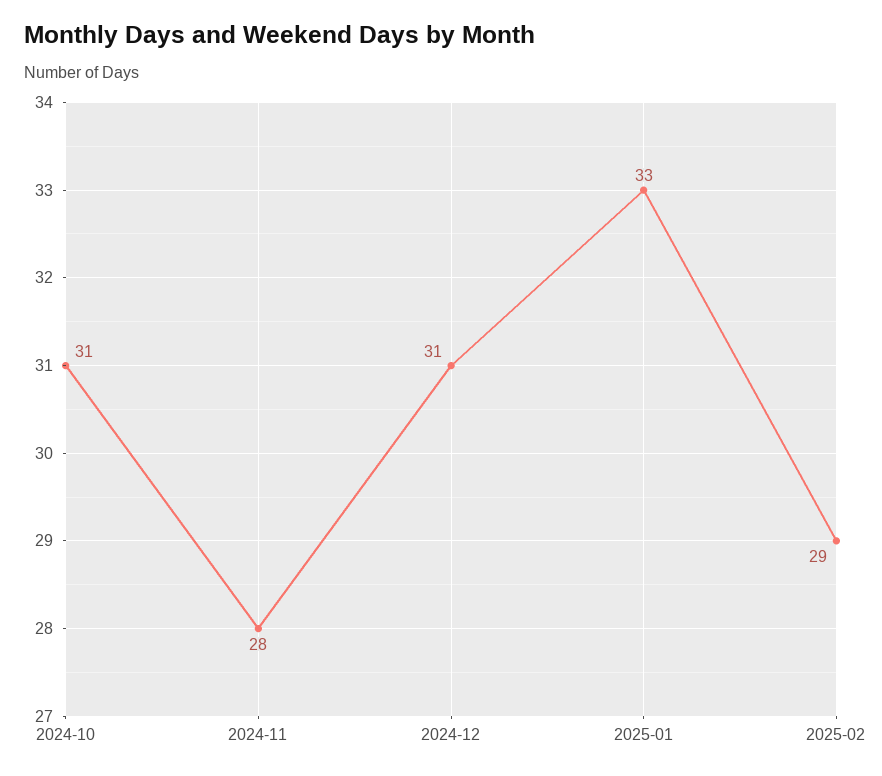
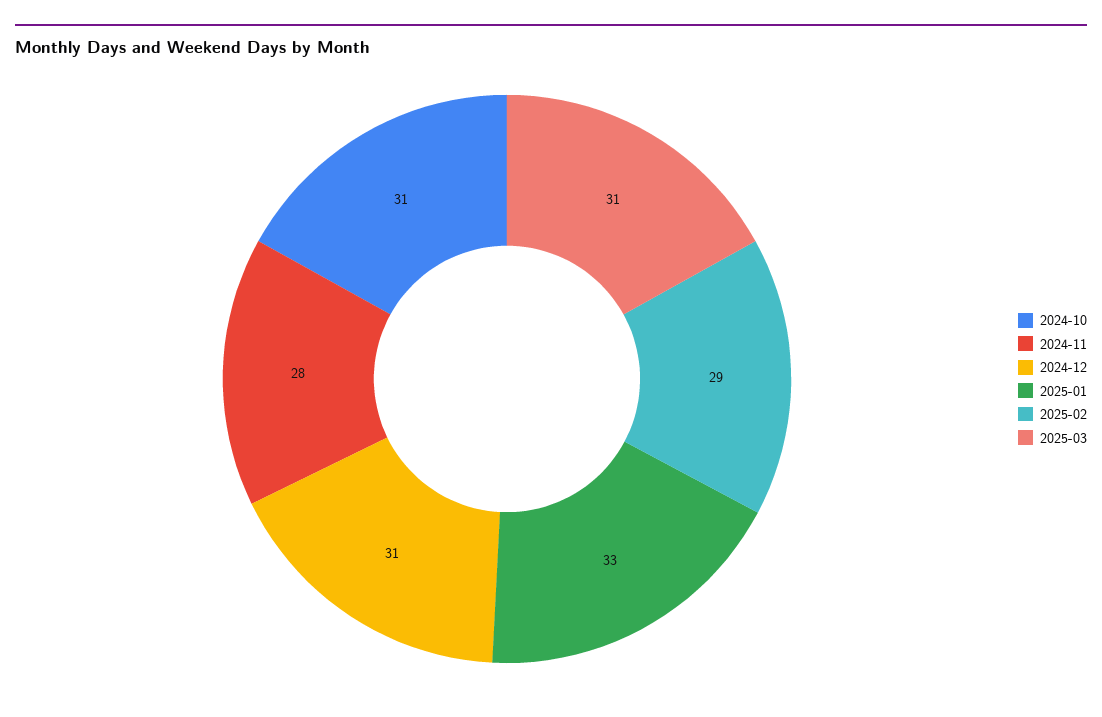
2025-03: none -> 31

